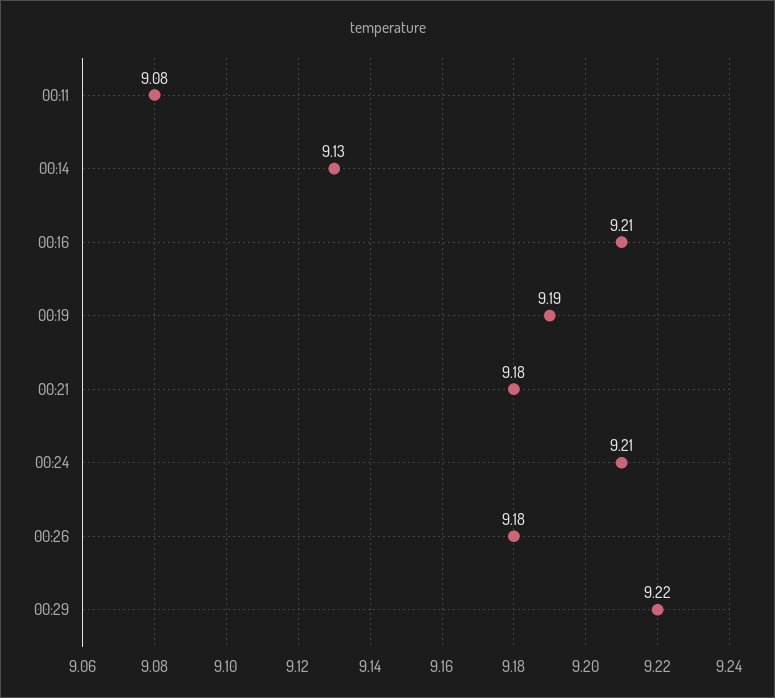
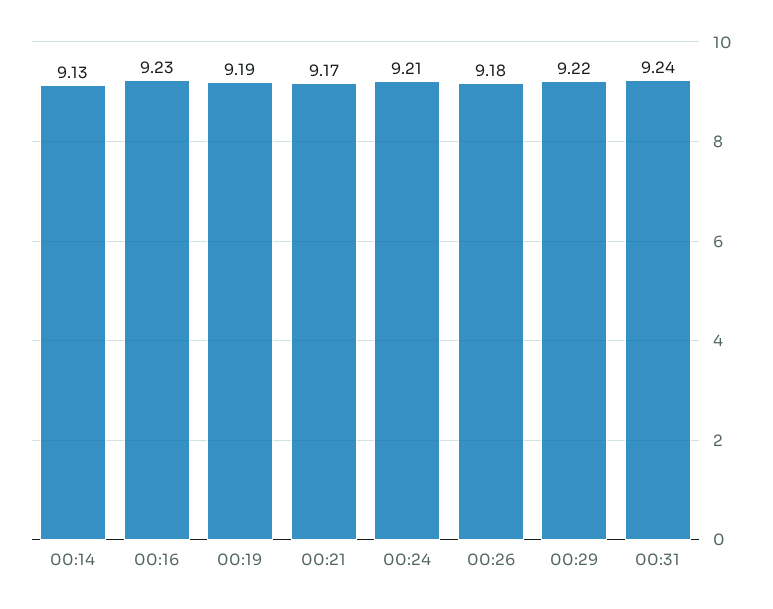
00:11: 9.08 -> none
00:16: 9.21 -> 9.23
00:21: 9.18 -> 9.17
00:31: none -> 9.24

